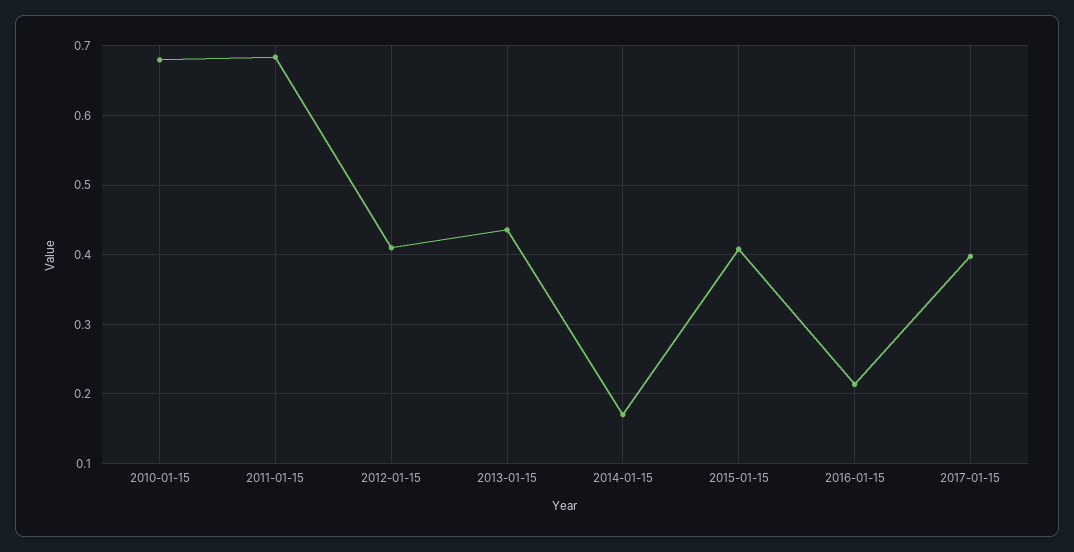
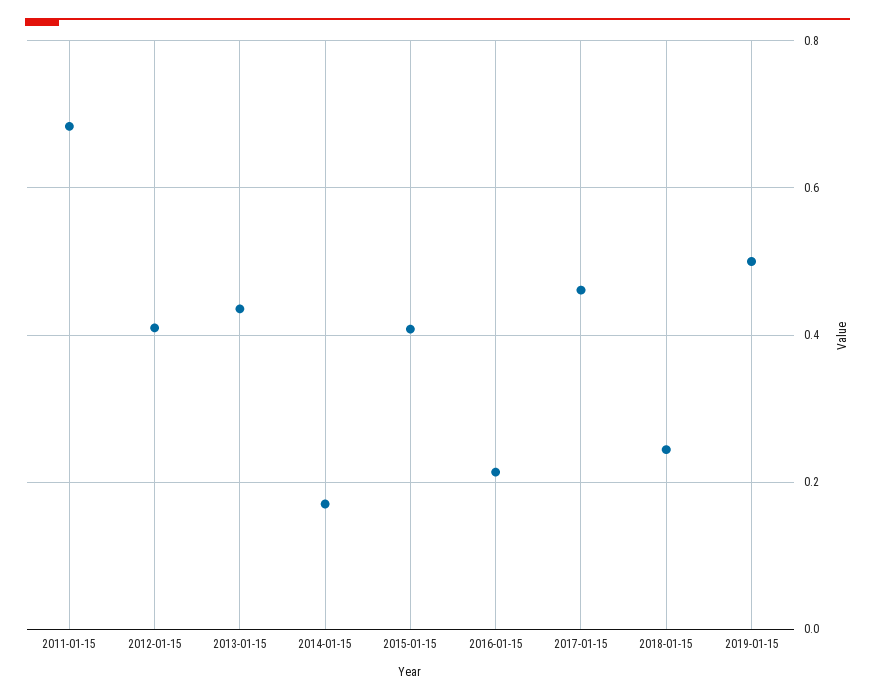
2010-01-15: 0.68 -> none
2017-01-15: 0.4 -> 0.46
2018-01-15: none -> 0.24
2019-01-15: none -> 0.5

